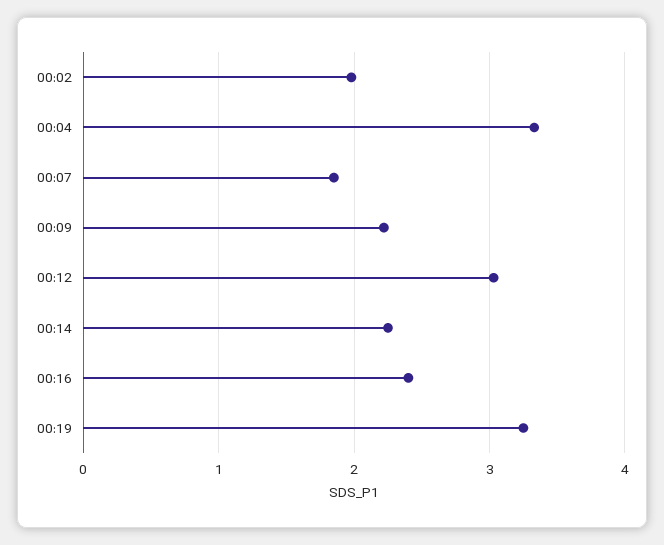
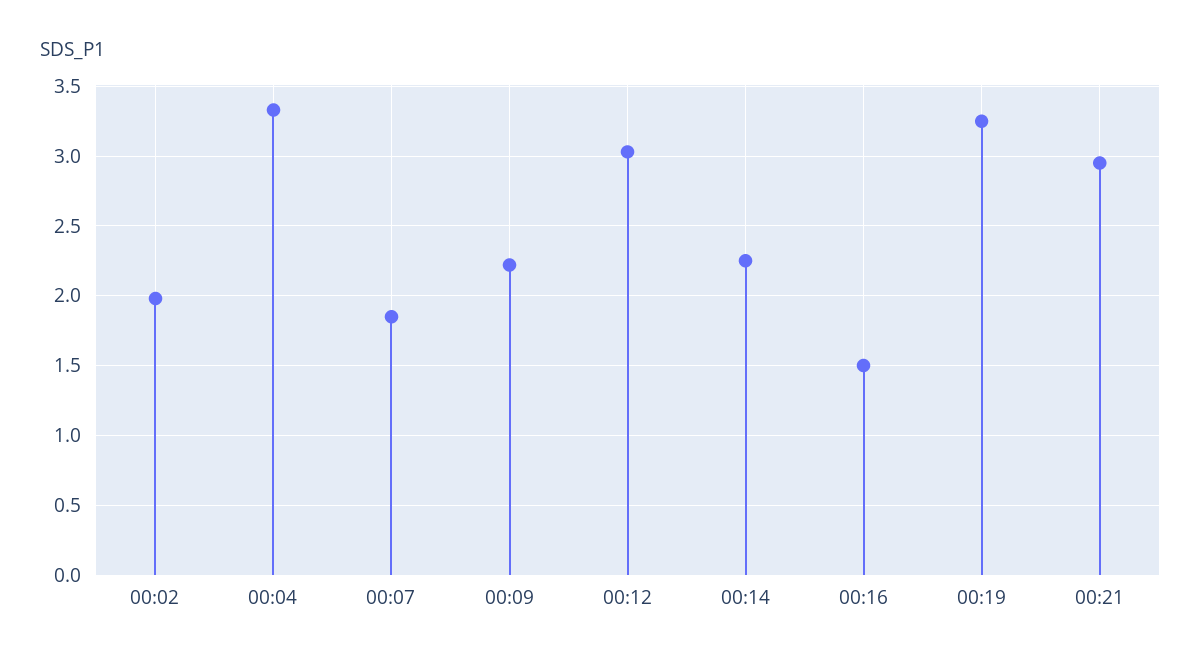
00:16: 2.4 -> 1.5
00:21: none -> 2.95

